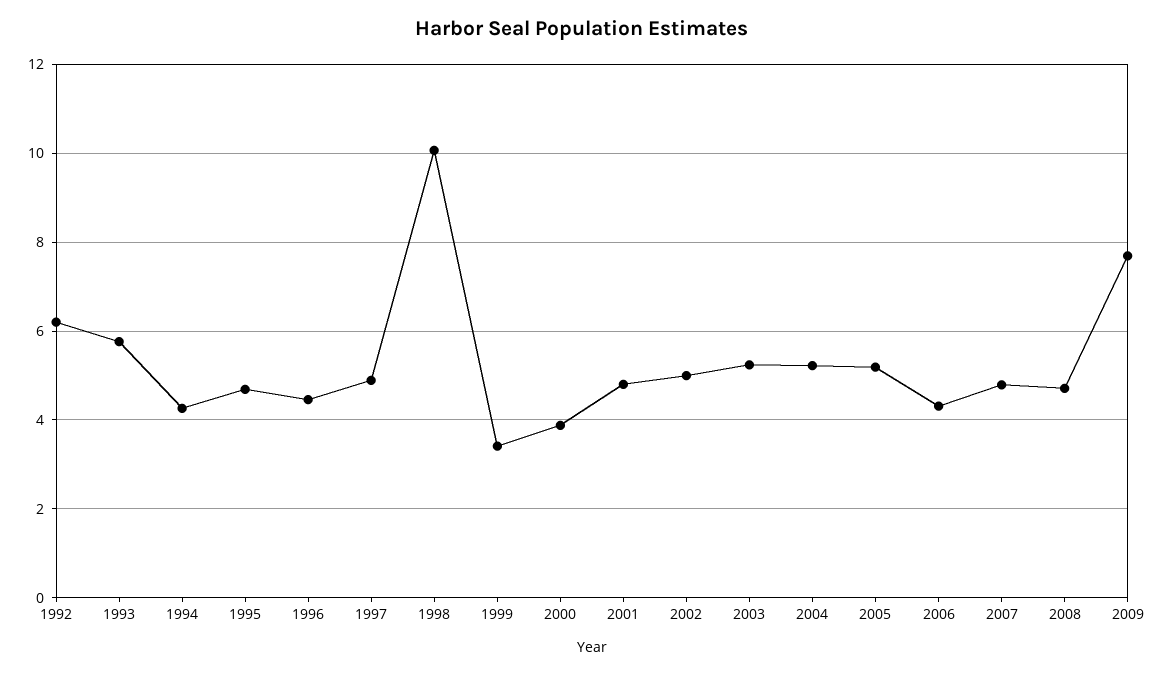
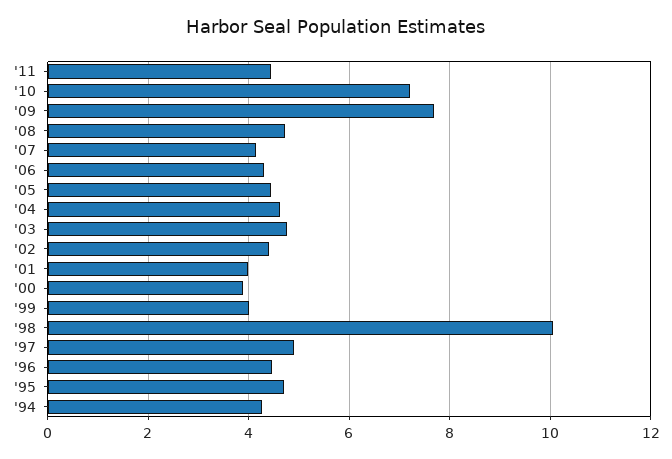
1992: 6.2 -> none
1993: 5.8 -> none
1999: 3.4 -> 4
2001: 4.8 -> 4
2002: 5 -> 4.4
2003: 5.2 -> 4.8
2004: 5.2 -> 4.6
2005: 5.2 -> 4.4
2007: 4.8 -> 4.2
'11: none -> 4.4
'10: none -> 7.2

